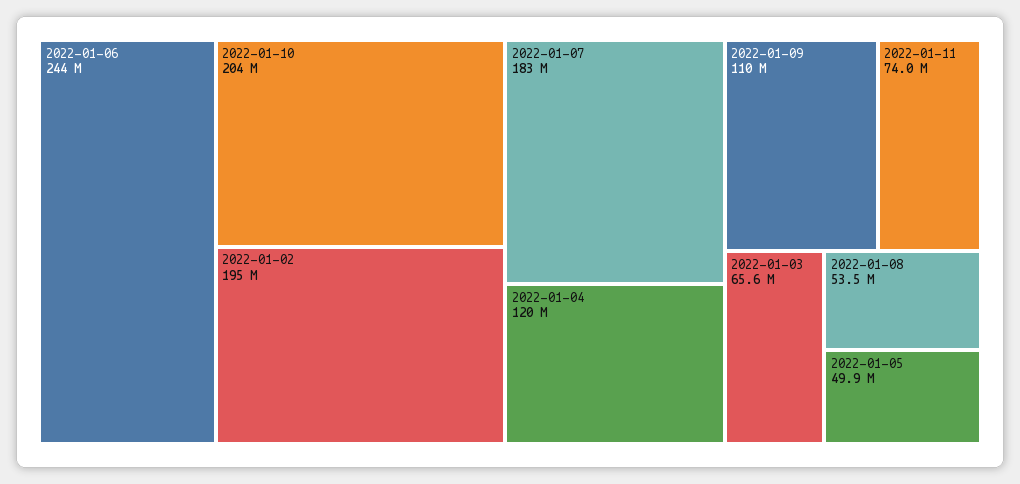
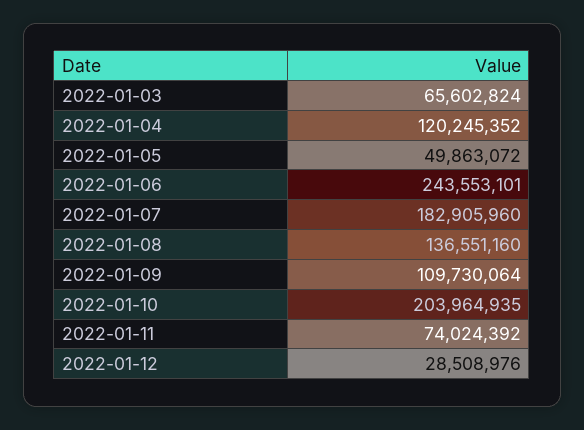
2022-01-02: 195000000 -> none
2022-01-08: 53500000 -> 136551160
2022-01-12: none -> 28508976

